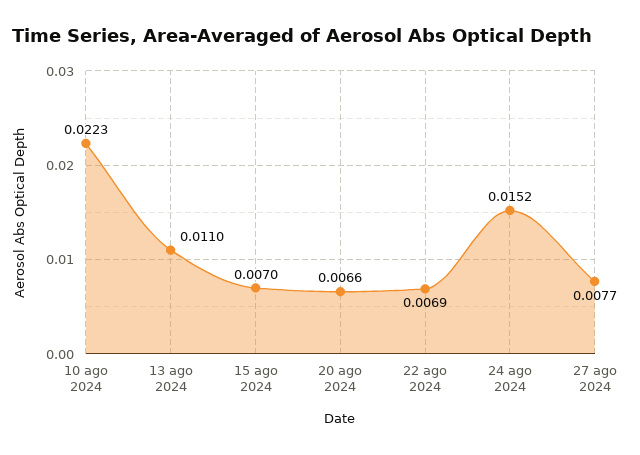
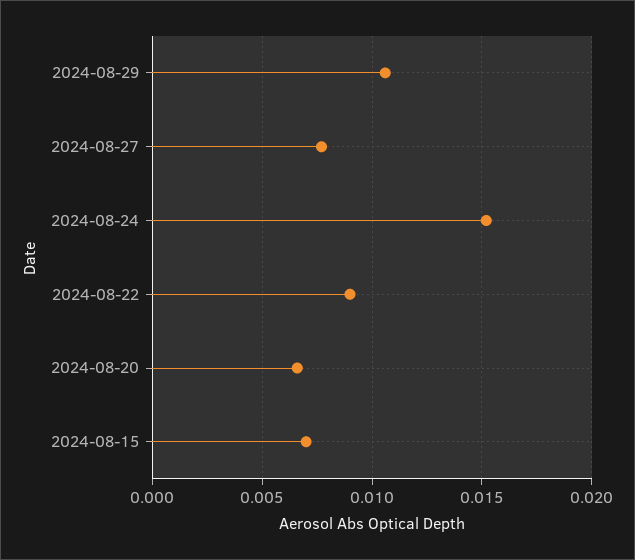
10 ago 2024: 0.0223 -> none
13 ago 2024: 0.011 -> none
22 ago 2024: 0.0069 -> 0.009
2024-08-29: none -> 0.0105

